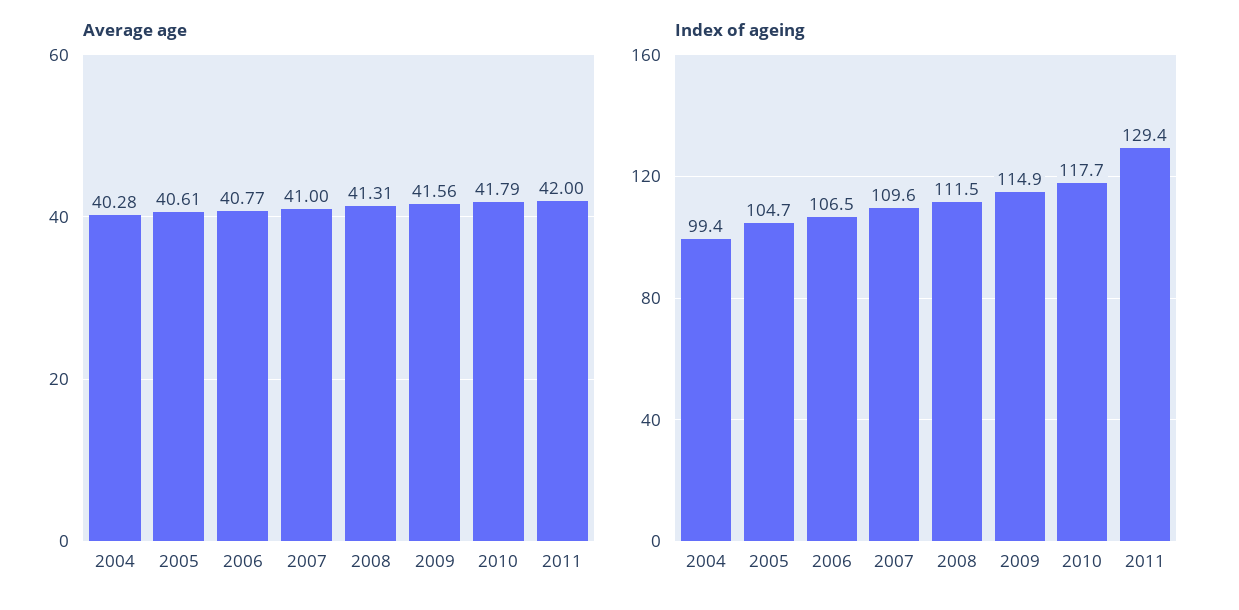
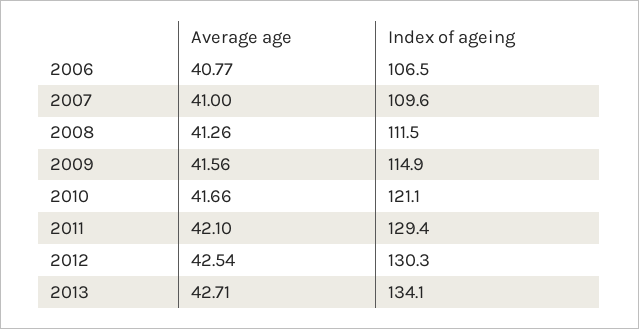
Average age, 2004: 40.28 -> none
Average age, 2005: 40.61 -> none
Average age, 2008: 41.31 -> 41.26
Average age, 2010: 41.79 -> 41.66
Average age, 2011: 42 -> 42.1
Index of ageing, 2004: 99.4 -> none
Index of ageing, 2005: 104.7 -> none
Index of ageing, 2010: 117.7 -> 121.1
Average age, 2012: none -> 42.54
Index of ageing, 2012: none -> 130.3
Average age, 2013: none -> 42.71
Index of ageing, 2013: none -> 134.1

